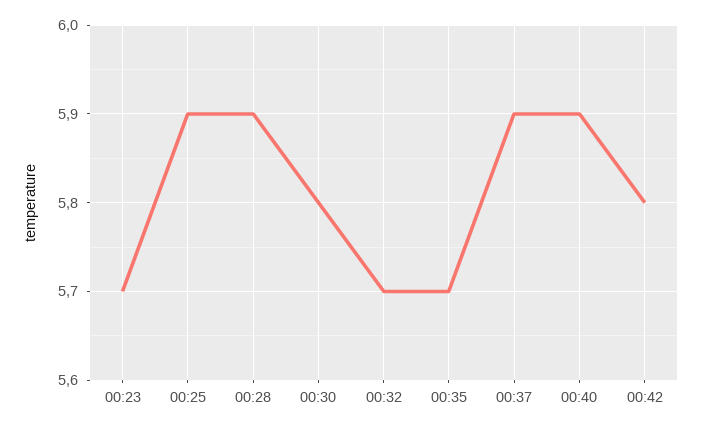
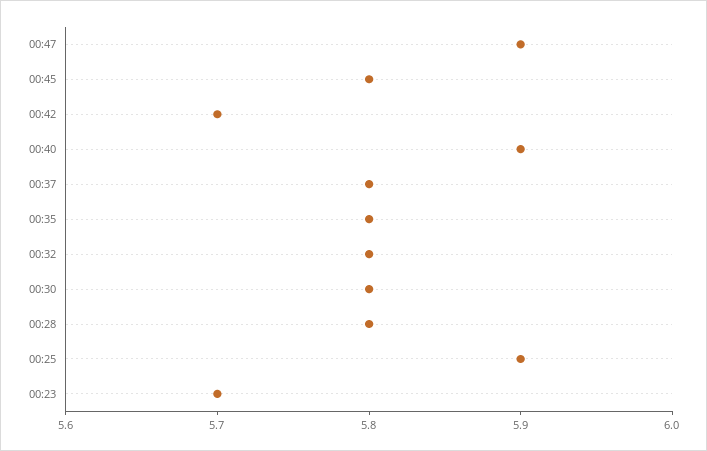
00:28: 5.9 -> 5.8
00:32: 5.7 -> 5.8
00:35: 5.7 -> 5.8
00:37: 5.9 -> 5.8
00:42: 5.8 -> 5.7
00:47: none -> 5.9
00:45: none -> 5.8

